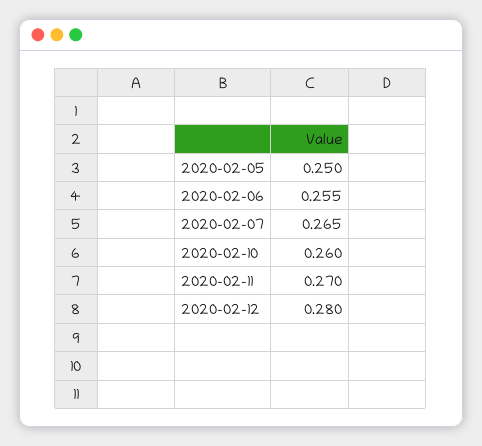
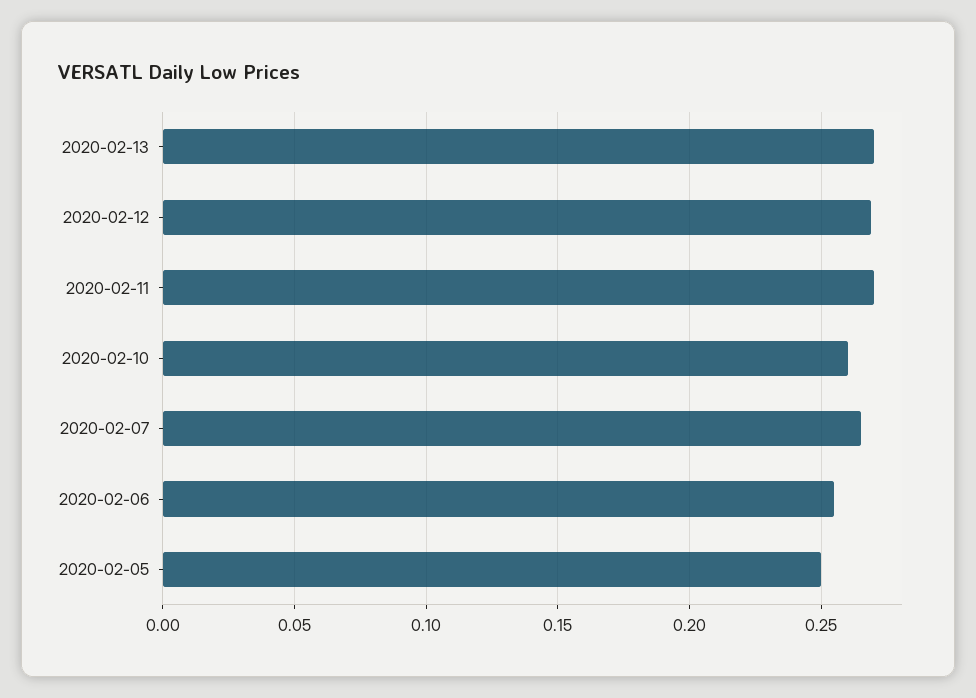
2020-02-12: 0.28 -> 0.27
2020-02-13: none -> 0.27

